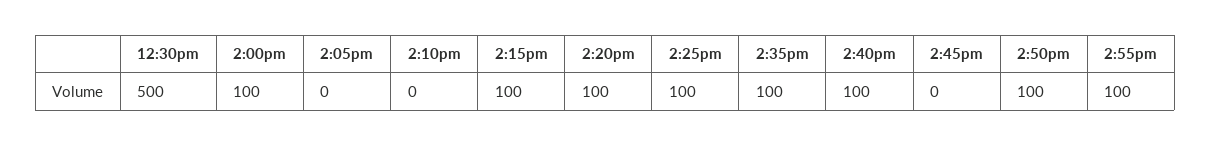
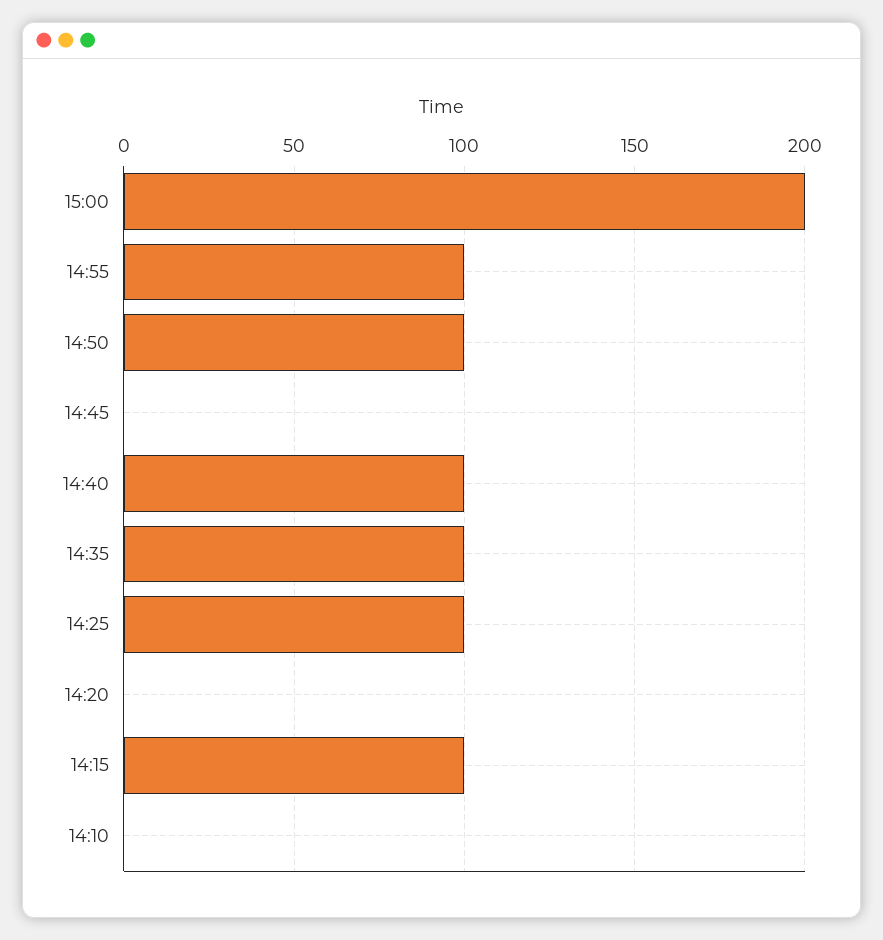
12:30pm: 500 -> none
2:00pm: 100 -> none
2:05pm: 0 -> none
2:20pm: 100 -> 0
15:00: none -> 200

